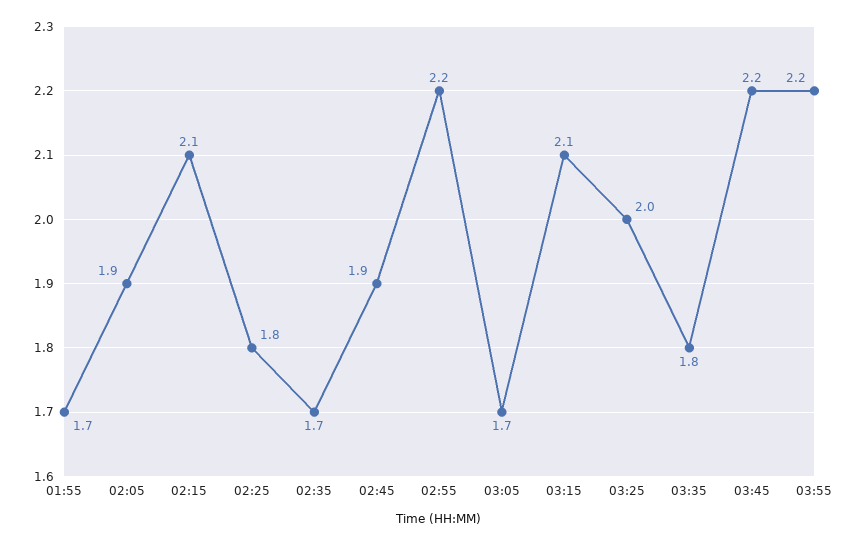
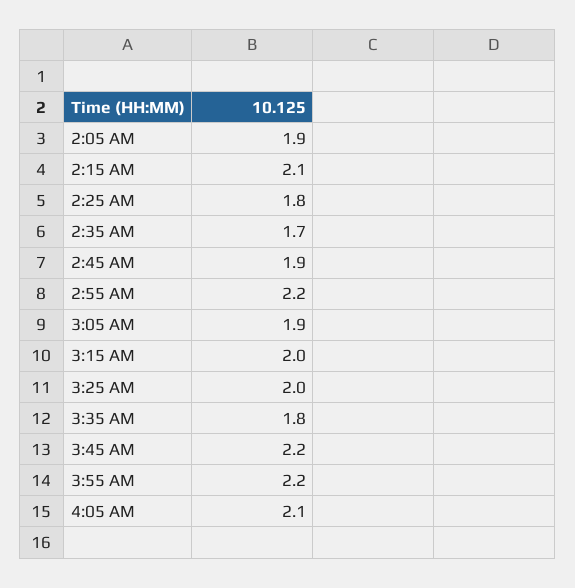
01:55: 1.7 -> none
03:05: 1.7 -> 1.9
03:15: 2.1 -> 2
4:05 AM: none -> 2.1

